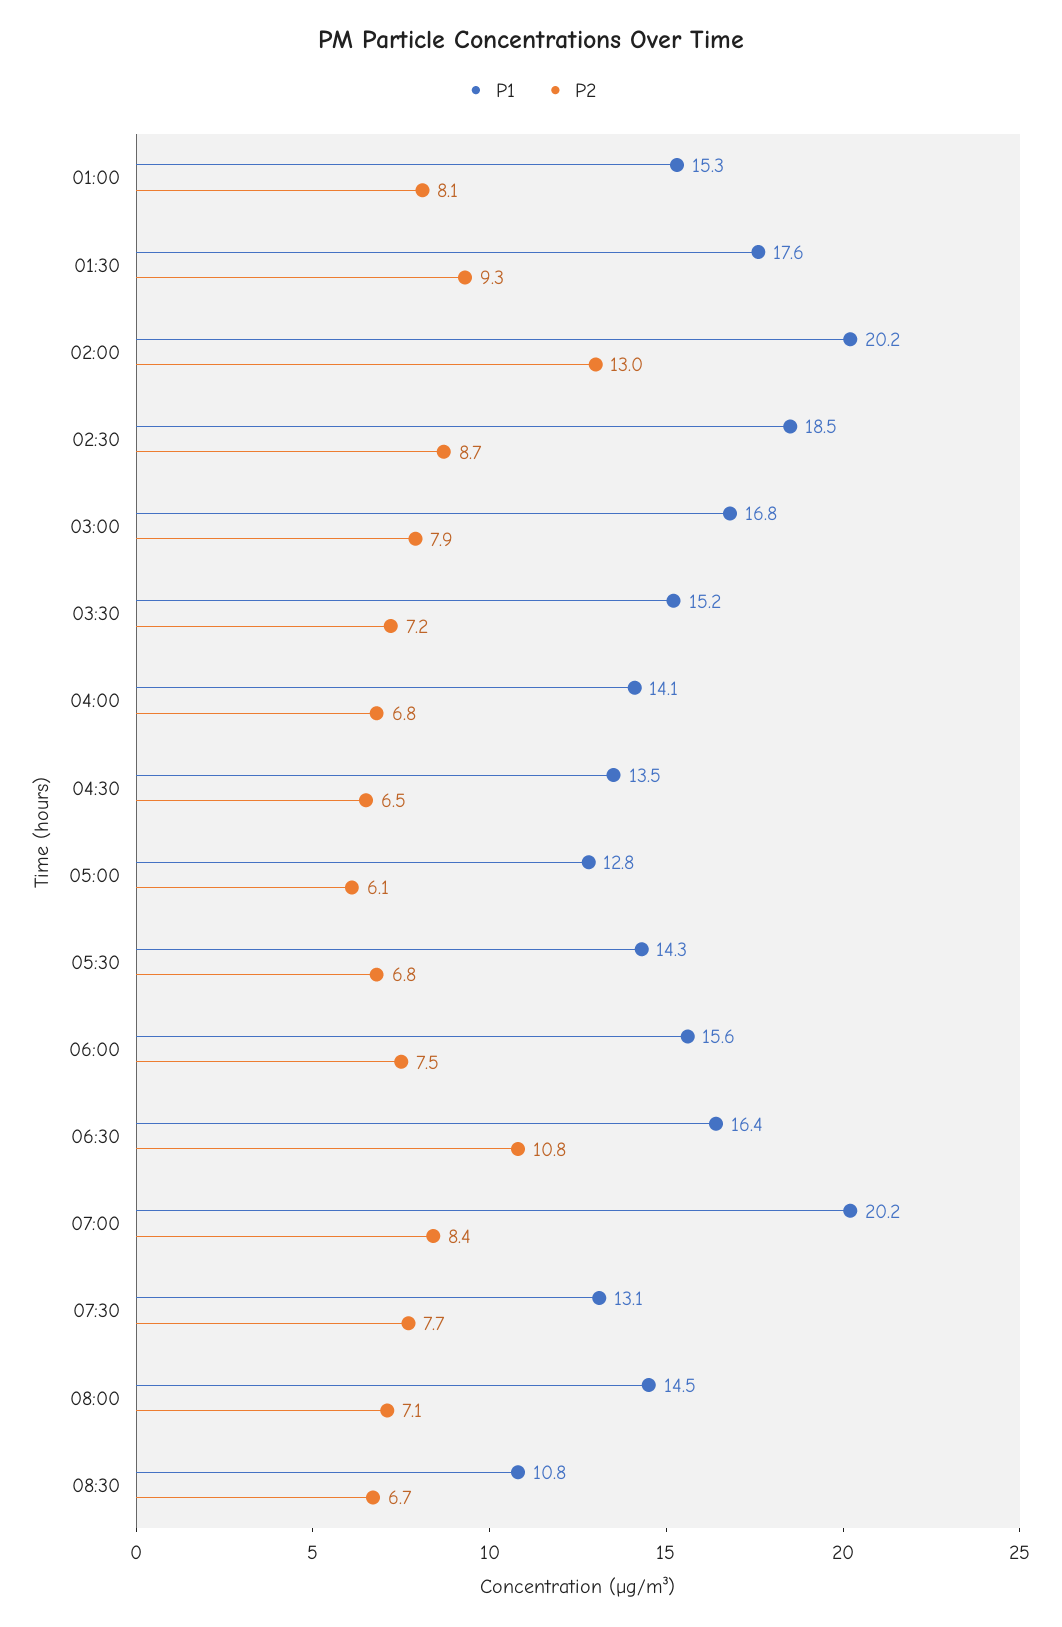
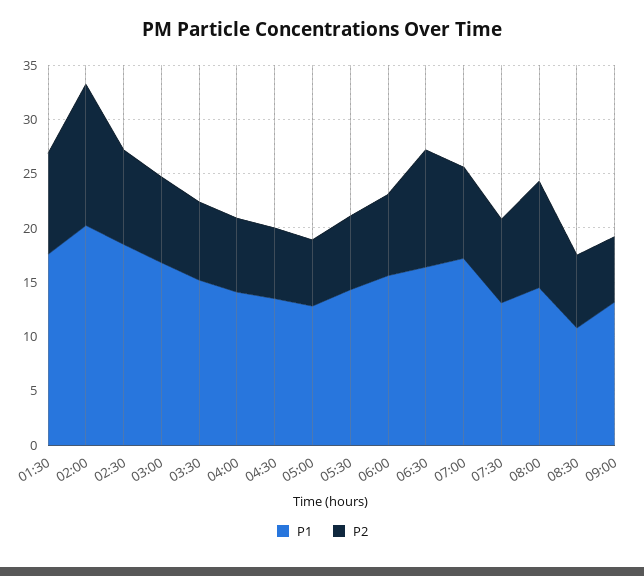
P1, 01:00: 15.3 -> none
P2, 01:00: 8.1 -> none
P1, 07:00: 20.2 -> 17
P2, 08:00: 7.1 -> 10
P1, 09:00: none -> 13
P2, 09:00: none -> 6

